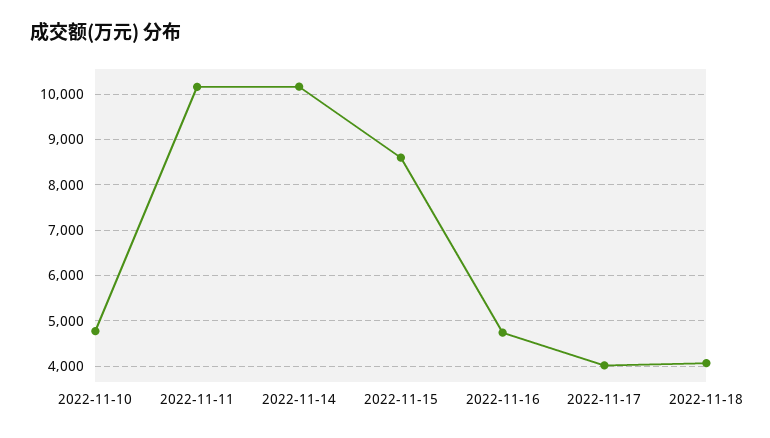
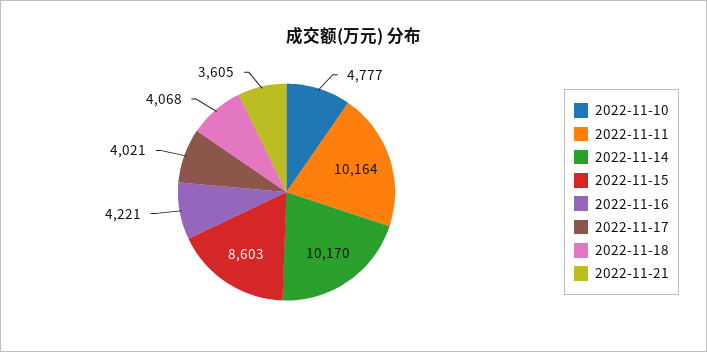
2022-11-16: 4800 -> 4221
2022-11-21: none -> 3605

